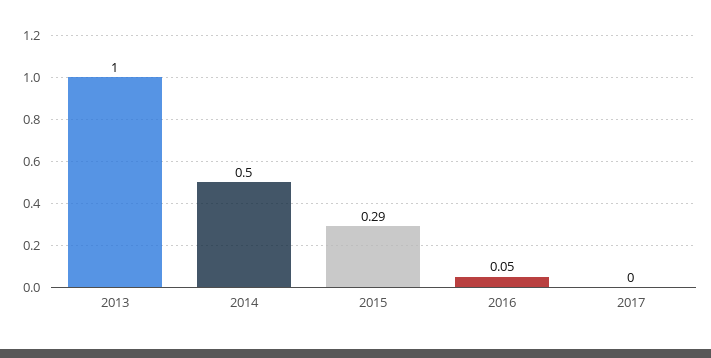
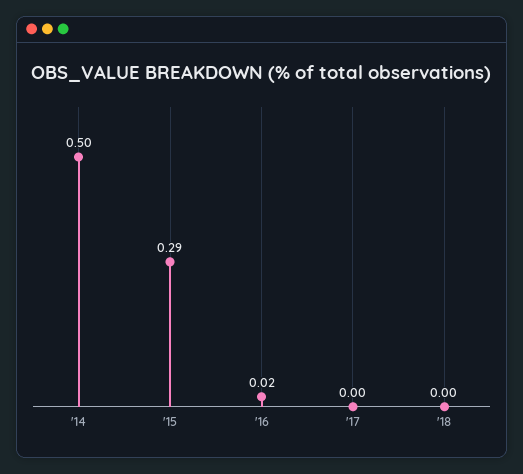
2013: 1 -> none
2016: 0.05 -> 0.02
'18: none -> 0

